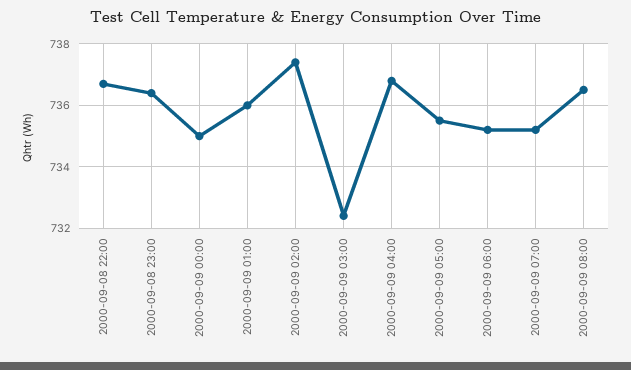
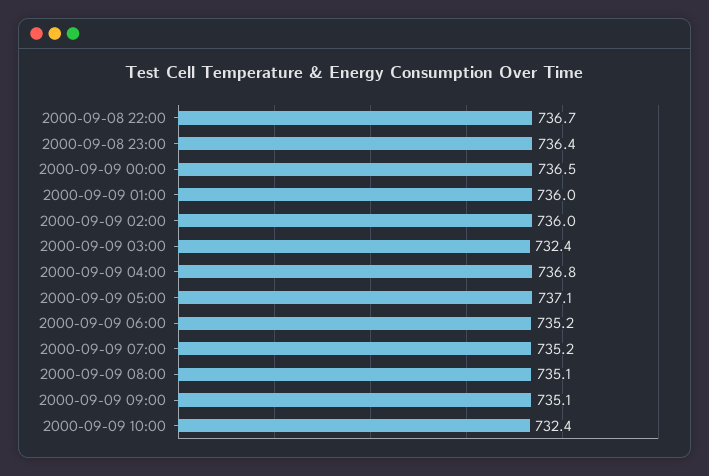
2000-09-09 00:00: 735 -> 736.5
2000-09-09 02:00: 737.5 -> 736
2000-09-09 05:00: 735.5 -> 737.1
2000-09-09 08:00: 736.5 -> 735.1
2000-09-09 09:00: none -> 735.1
2000-09-09 10:00: none -> 732.4

